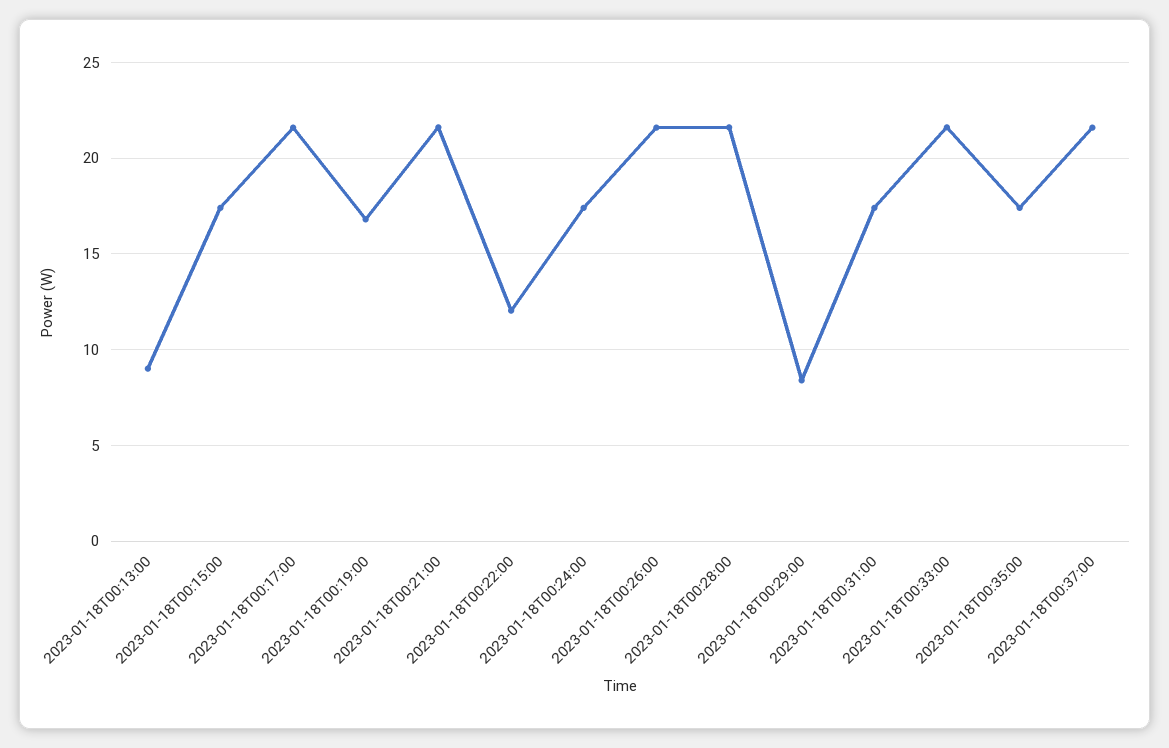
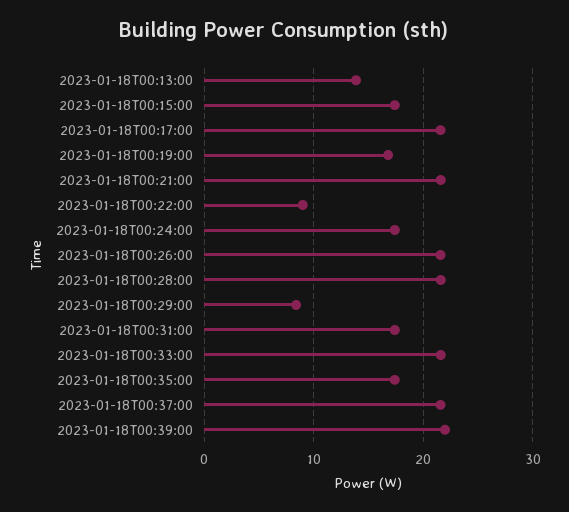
2023-01-18T00:13:00: 9 -> 14
2023-01-18T00:22:00: 12 -> 9
2023-01-18T00:39:00: none -> 22

